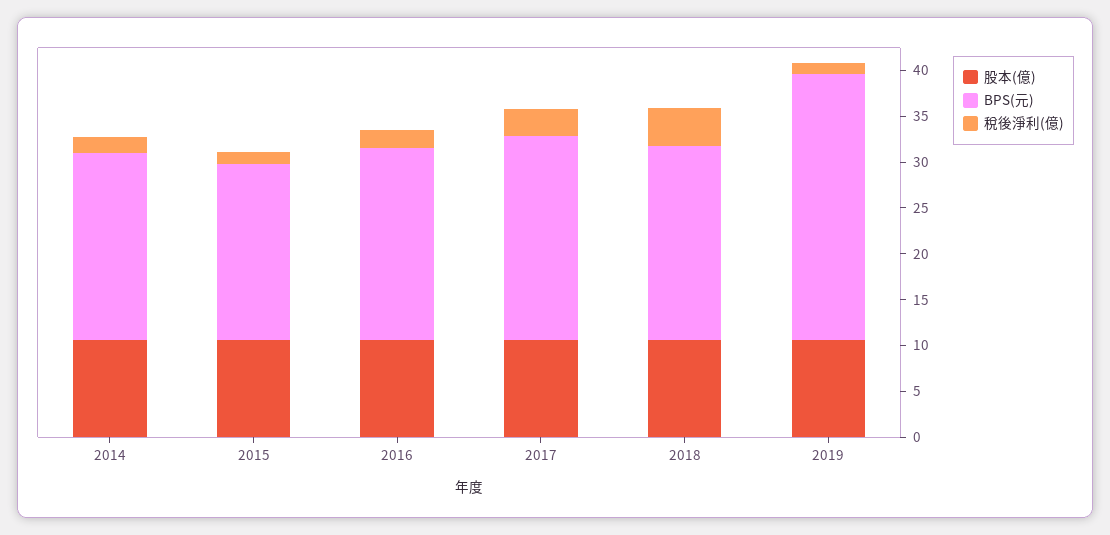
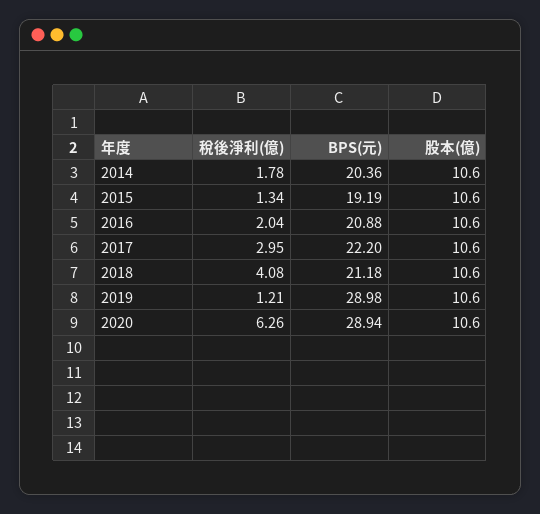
稅後淨利(億), 2020: none -> 6.26
BPS(元), 2020: none -> 28.94
股本(億), 2020: none -> 10.6

